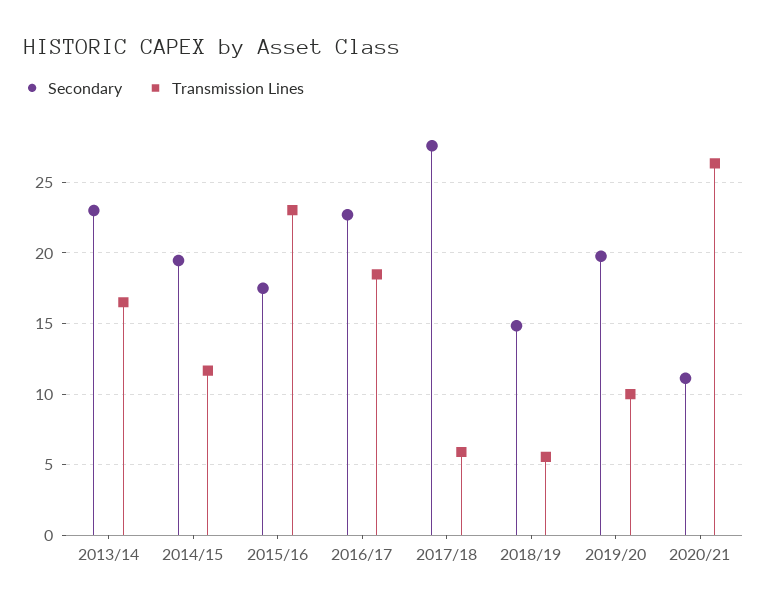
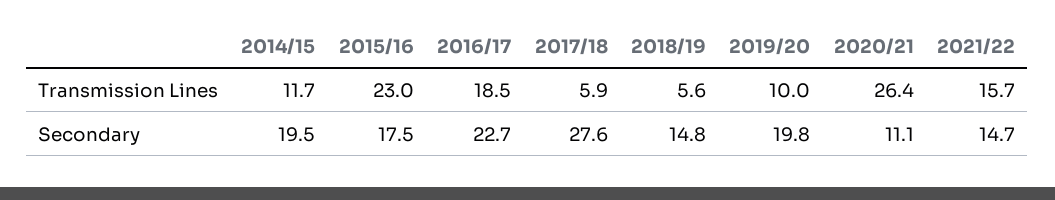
Secondary, 2013/14: 23 -> none
Transmission Lines, 2013/14: 16.5 -> none
Transmission Lines, 2021/22: none -> 15.7
Secondary, 2021/22: none -> 14.7

